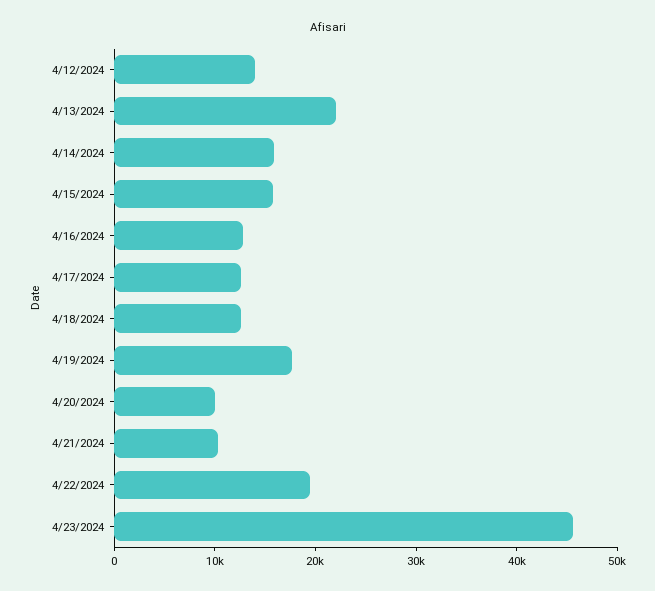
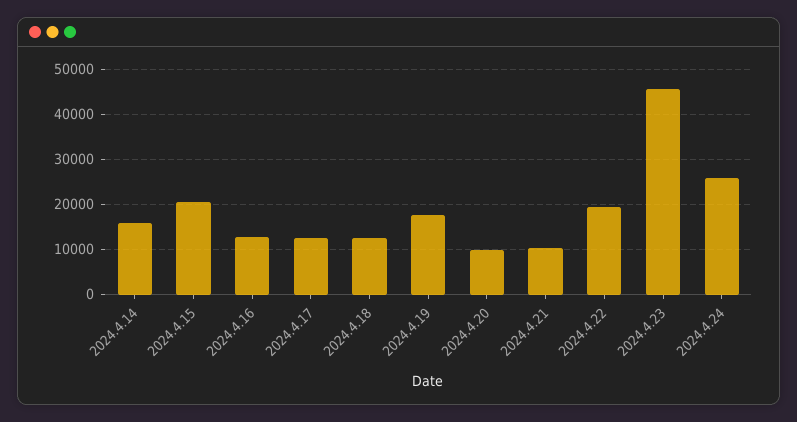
4/12/2024: 14000 -> none
4/13/2024: 22000 -> none
4/15/2024: 16000 -> 20000
2024.4.24: none -> 26000

